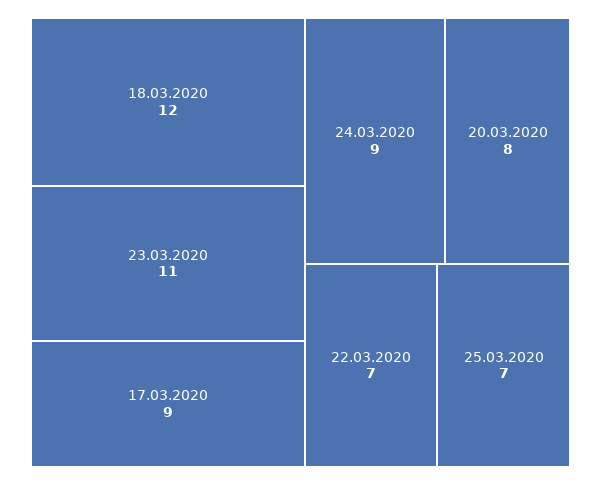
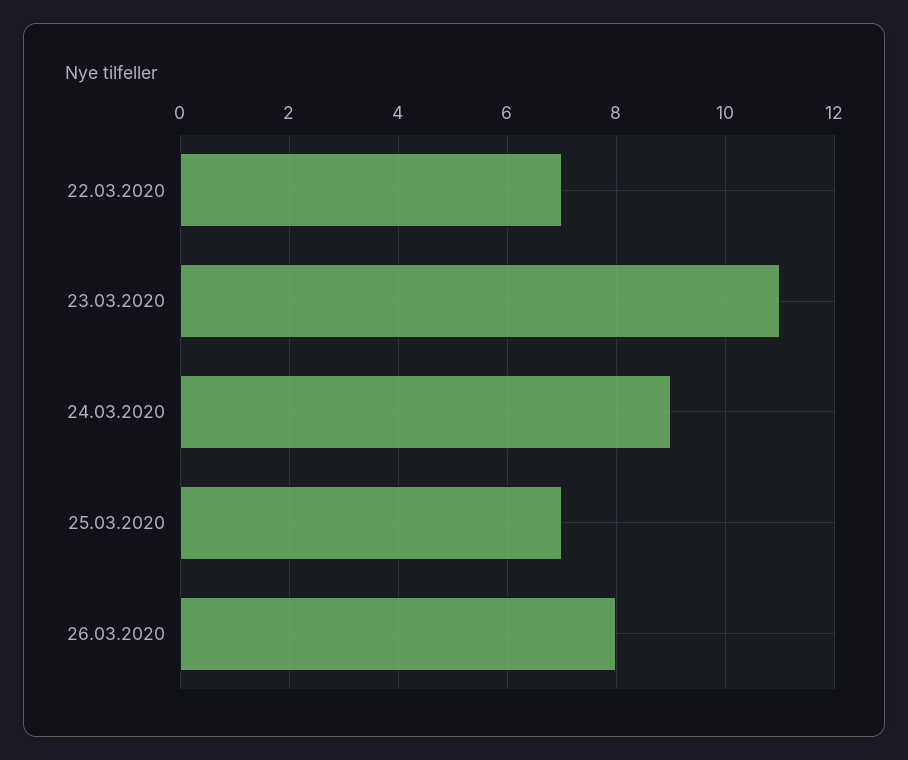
18.03.2020: 12 -> none
17.03.2020: 9 -> none
20.03.2020: 8 -> none
26.03.2020: none -> 8

